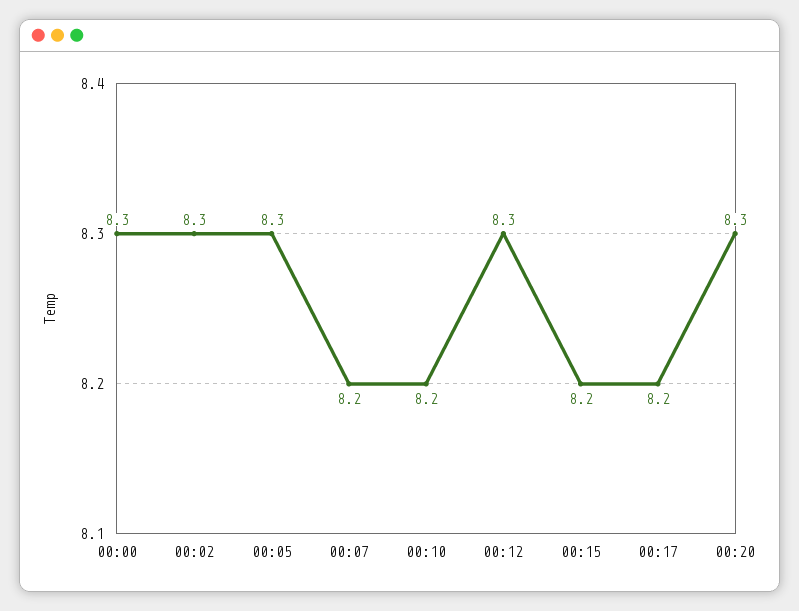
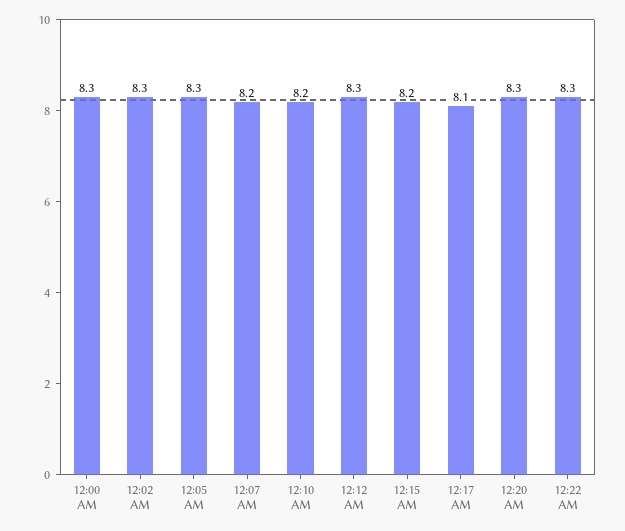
00:17: 8.2 -> 8.1
12:22 AM: none -> 8.3

